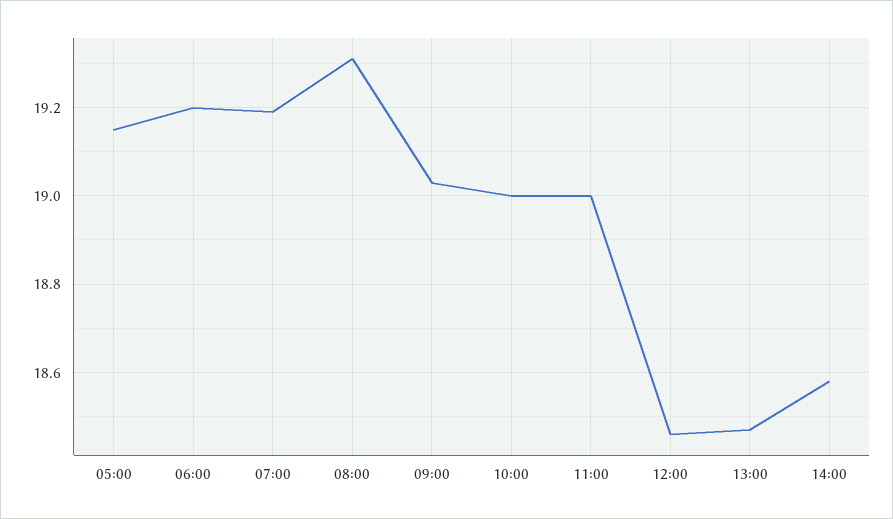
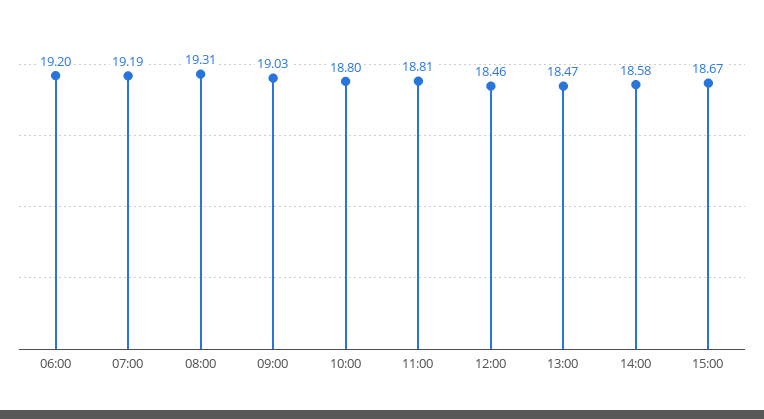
05:00: 19.15 -> none
10:00: 19 -> 18.8
11:00: 19 -> 18.81
15:00: none -> 18.67

